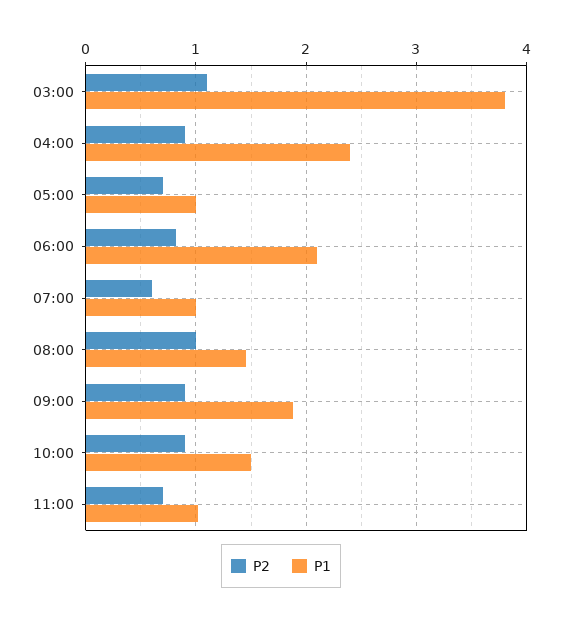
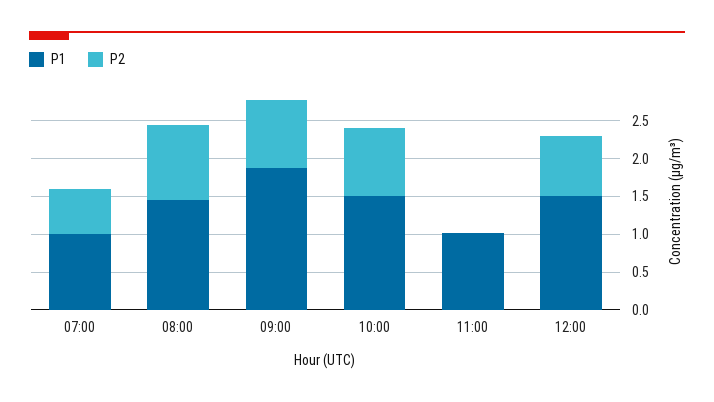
P2, 03:00: 1.1 -> none
P1, 03:00: 3.8 -> none
P2, 04:00: 0.9 -> none
P1, 04:00: 2.4 -> none
P2, 05:00: 0.7 -> none
P1, 05:00: 1 -> none
P2, 06:00: 0.8 -> none
P1, 06:00: 2.1 -> none
P2, 11:00: 0.7 -> 0
P1, 12:00: none -> 1.5
P2, 12:00: none -> 0.75

